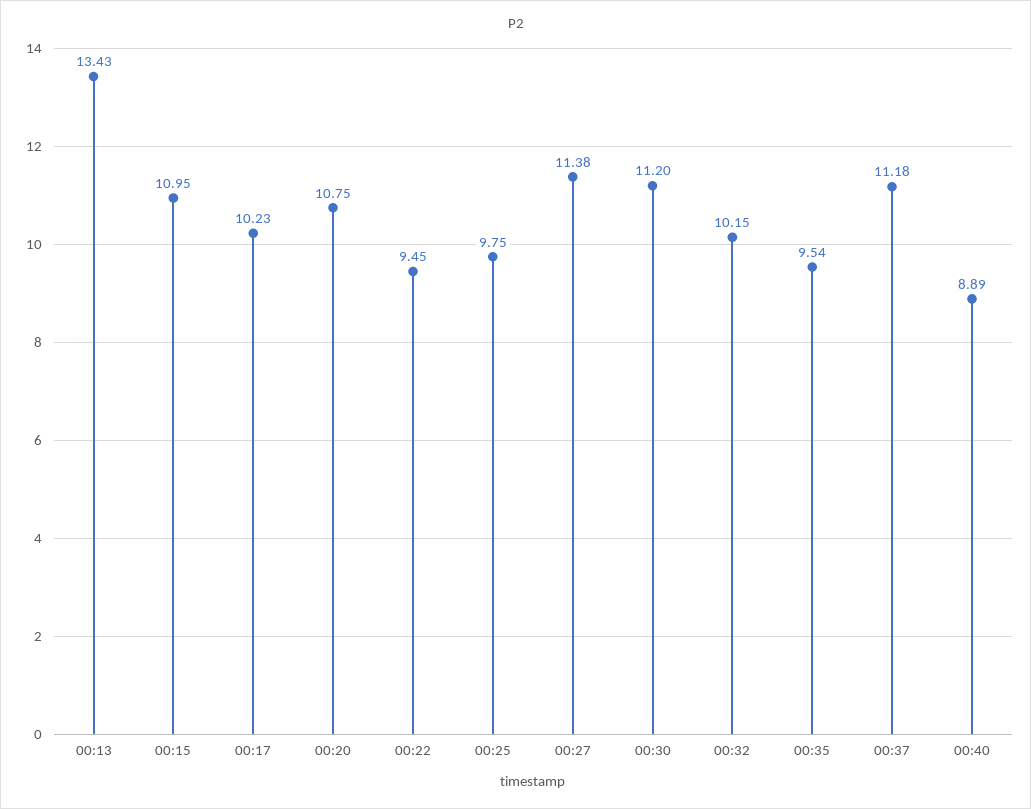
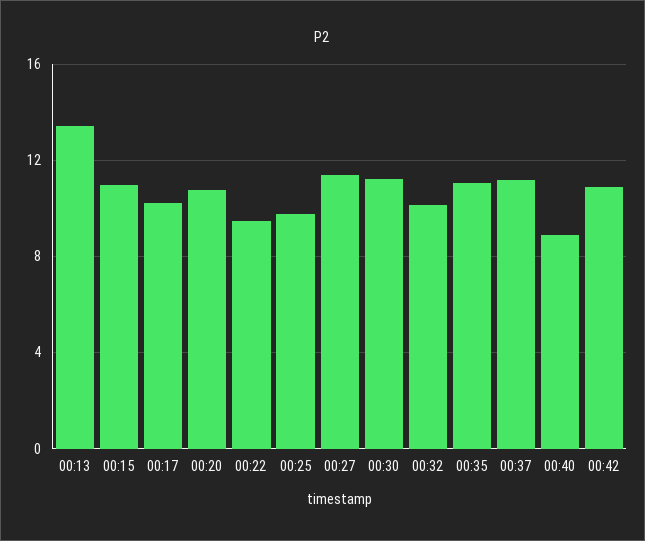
00:35: 9.54 -> 11
00:42: none -> 11

